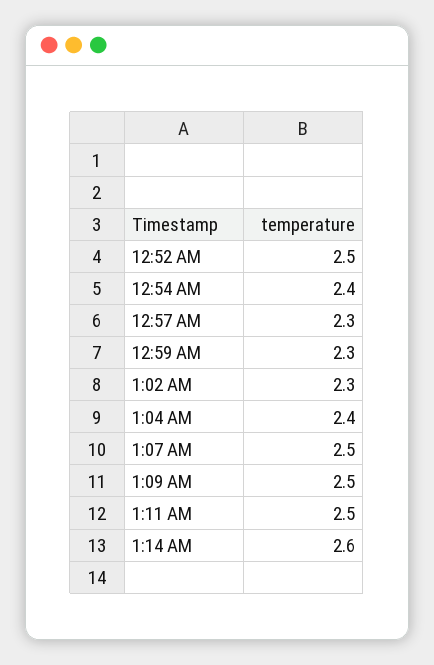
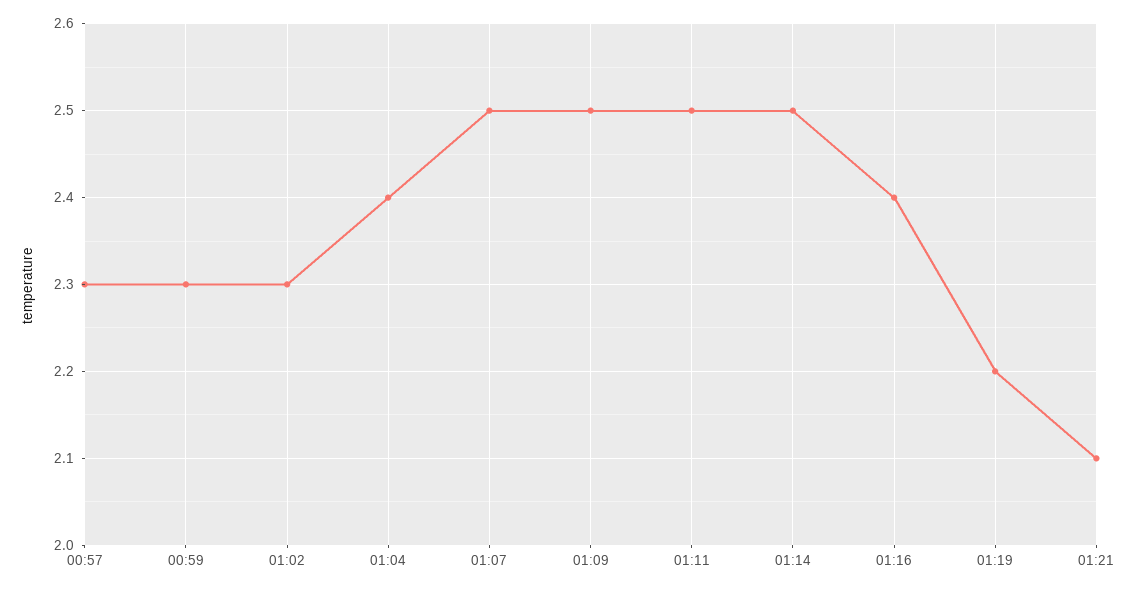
12:52 AM: 2.5 -> none
12:54 AM: 2.4 -> none
1:14 AM: 2.6 -> 2.5
01:16: none -> 2.4
01:19: none -> 2.2
01:21: none -> 2.1

